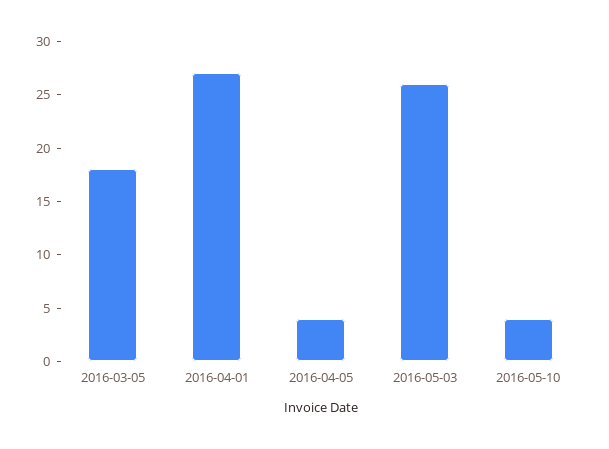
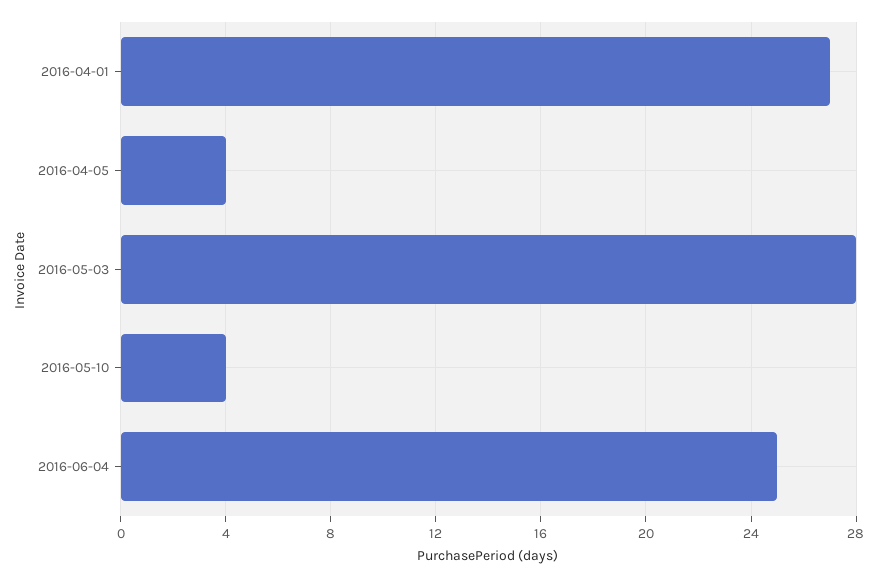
2016-03-05: 18 -> none
2016-05-03: 26 -> 28
2016-06-04: none -> 25

